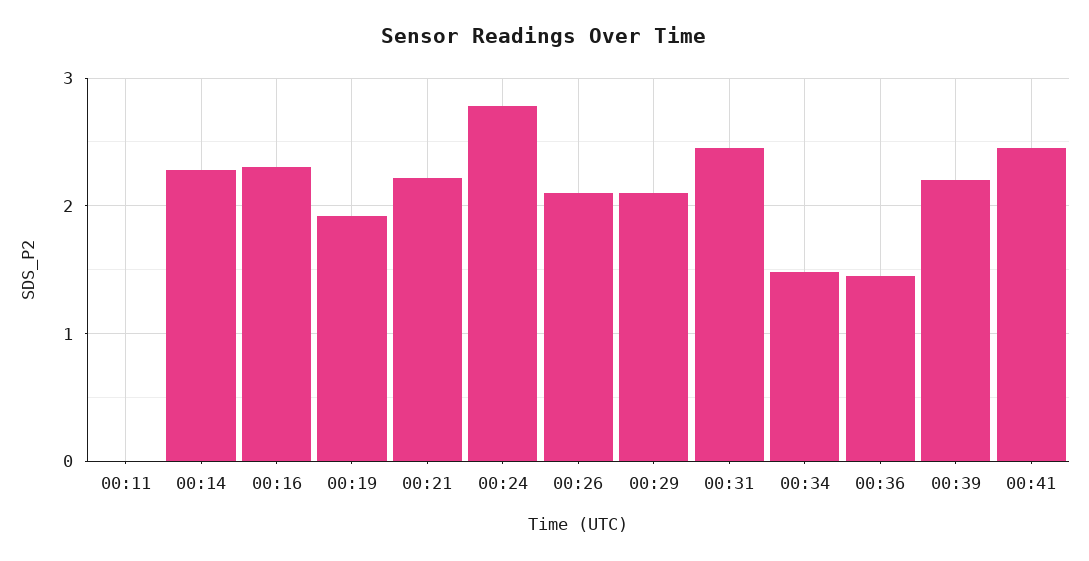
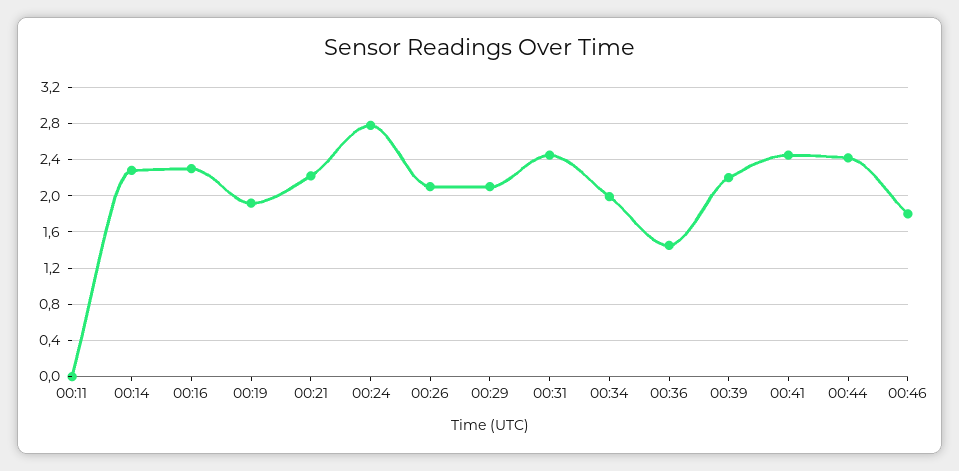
00:34: 1.5 -> 2
00:44: none -> 2.4
00:46: none -> 1.8

